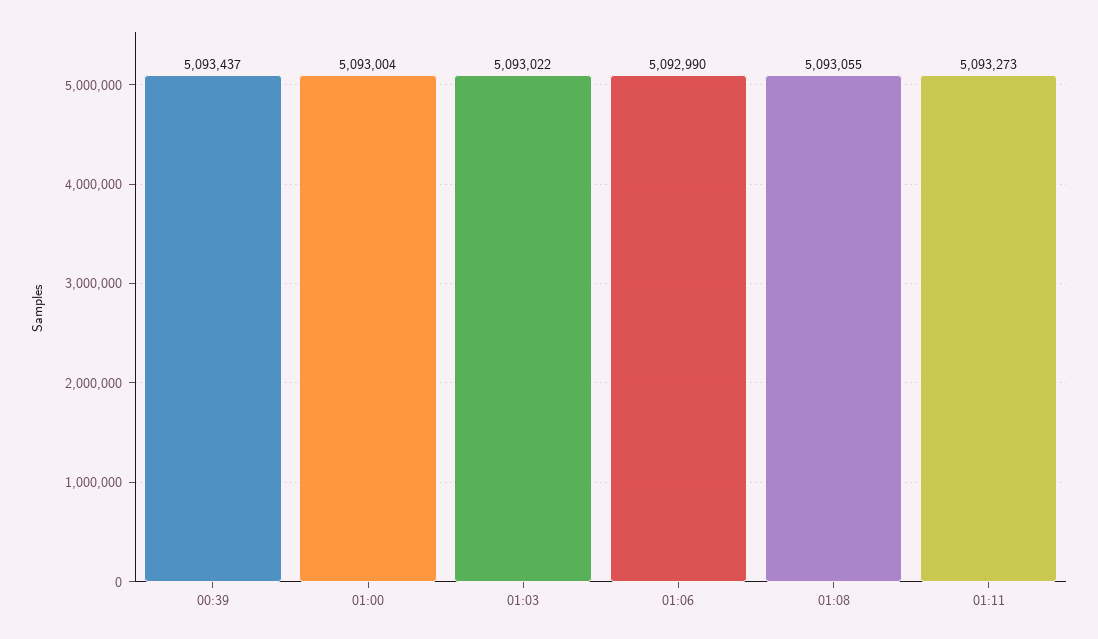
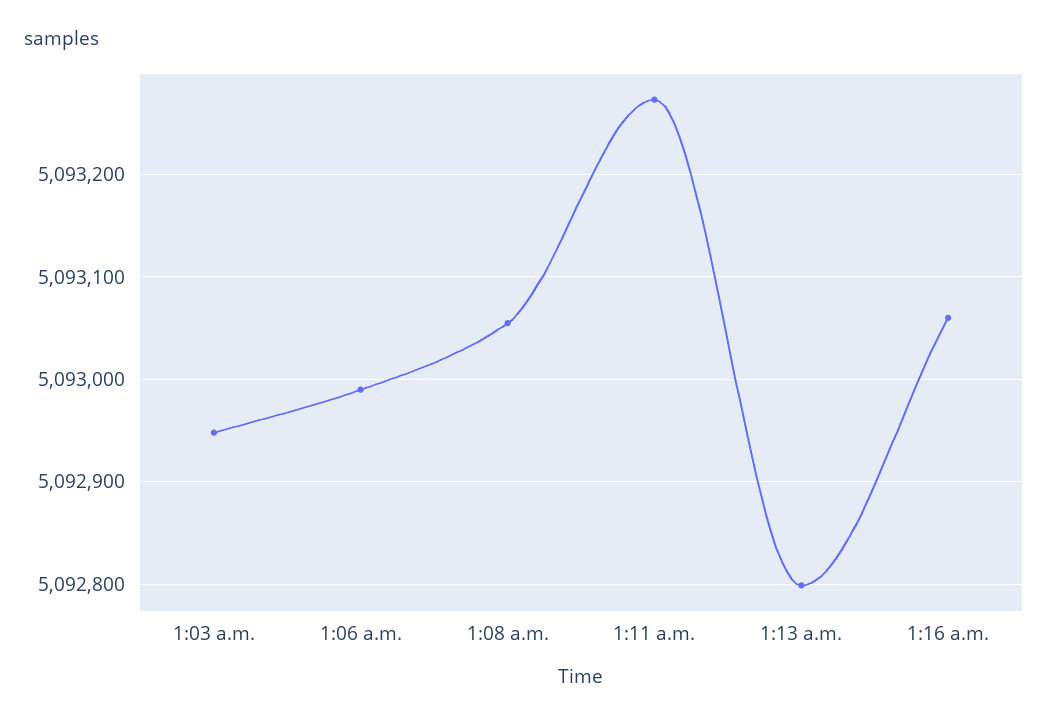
00:39: 5093437 -> none
01:00: 5093004 -> none
01:03: 5093022 -> 5092950
1:13 a.m.: none -> 5092800
1:16 a.m.: none -> 5093060

